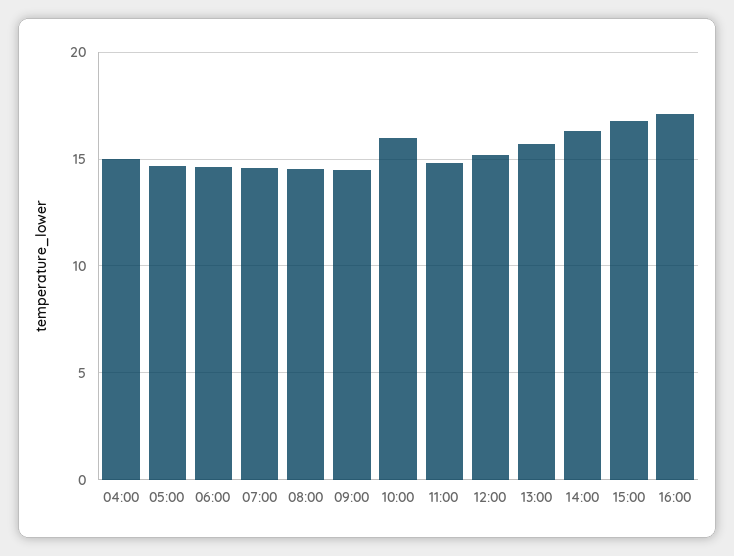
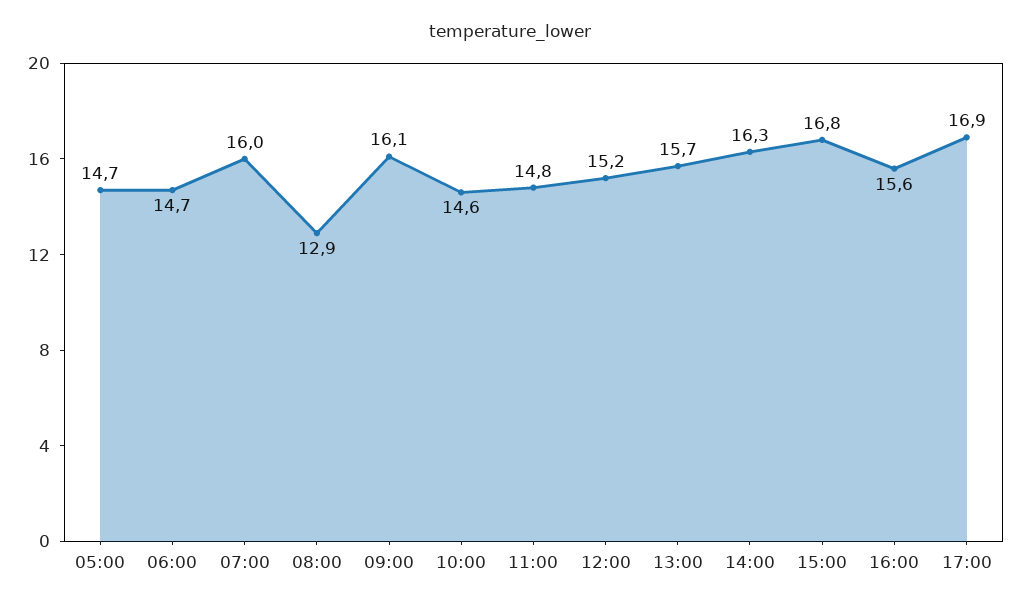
04:00: 15 -> none
07:00: 14.5 -> 16
08:00: 14.5 -> 12.9
09:00: 14.5 -> 16.1
10:00: 16 -> 14.6
16:00: 17 -> 15.6
17:00: none -> 16.9

